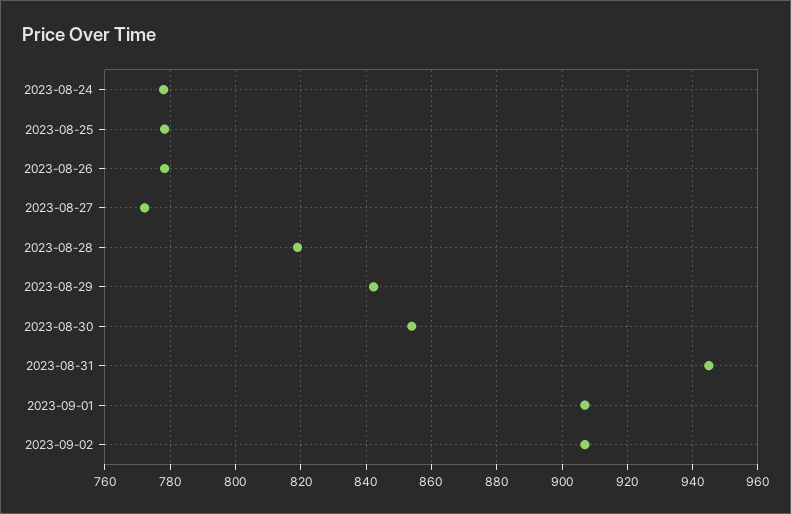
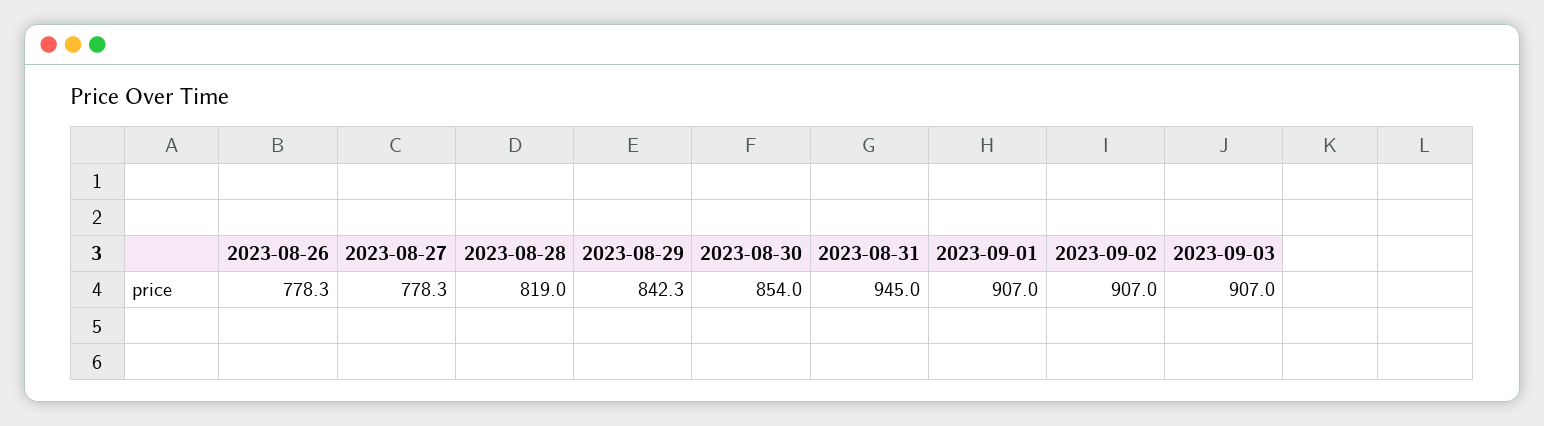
2023-08-24: 778 -> none
2023-08-25: 778 -> none
2023-08-27: 772 -> 778.3
2023-09-03: none -> 907

